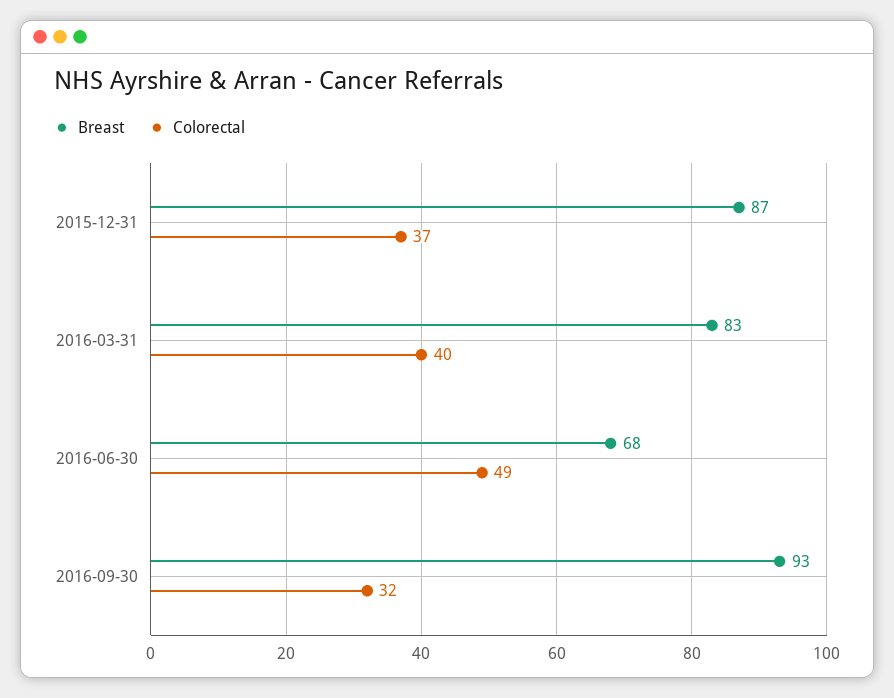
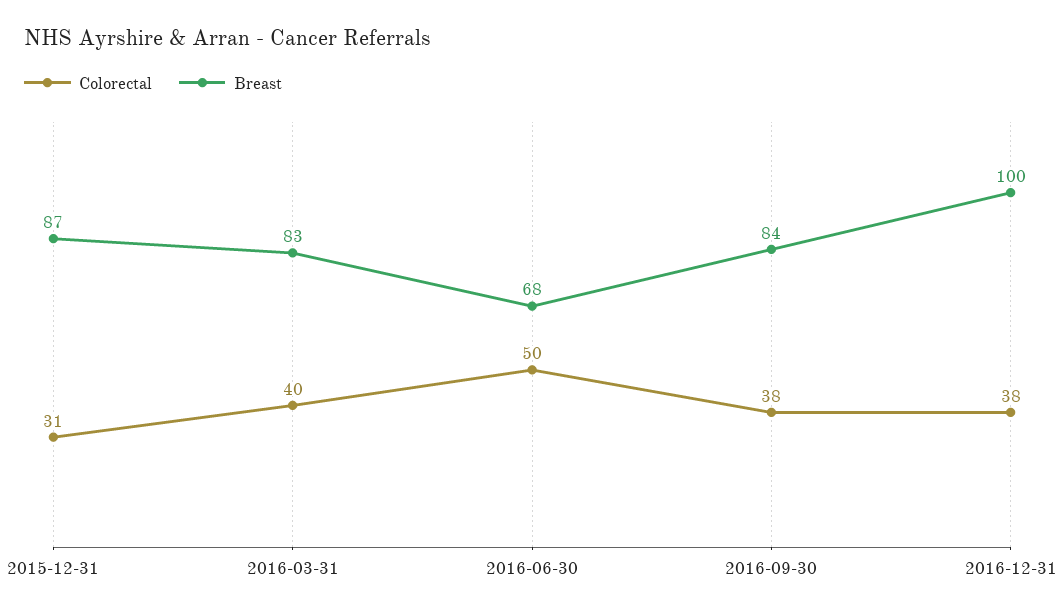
Colorectal, 2015-12-31: 37 -> 31
Colorectal, 2016-06-30: 49 -> 50
Breast, 2016-09-30: 93 -> 84
Colorectal, 2016-09-30: 32 -> 38
Colorectal, 2016-12-31: none -> 38
Breast, 2016-12-31: none -> 100

